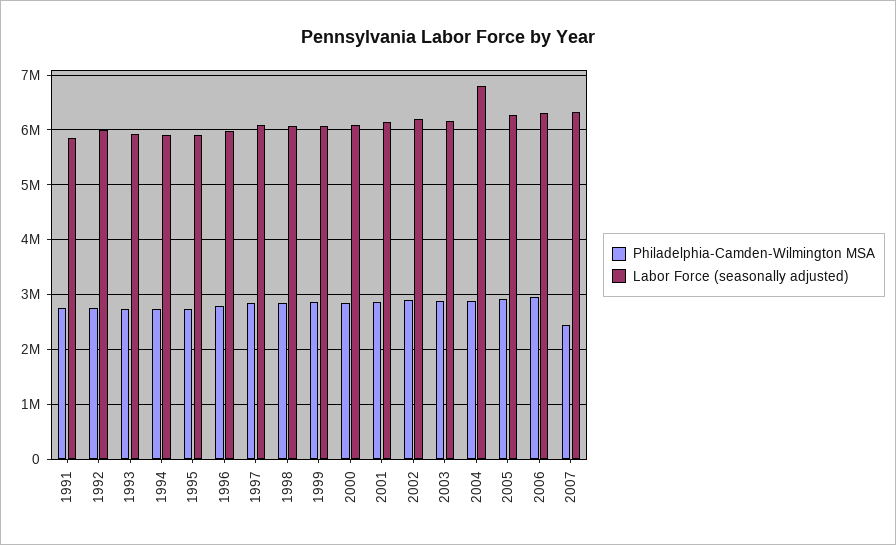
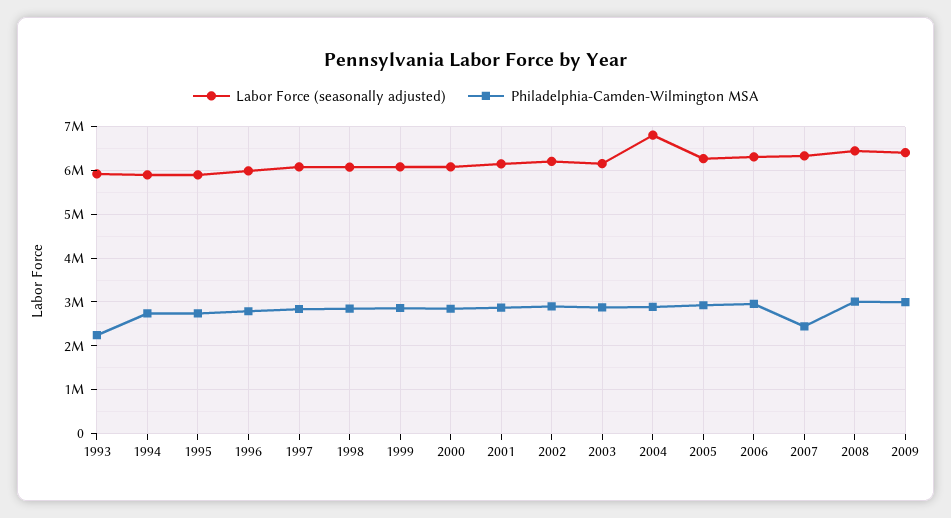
Philadelphia-Camden-Wilmington MSA, 1991: 2800000 -> none
Labor Force (seasonally adjusted), 1991: 5800000 -> none
Philadelphia-Camden-Wilmington MSA, 1992: 2800000 -> none
Labor Force (seasonally adjusted), 1992: 6000000 -> none
Philadelphia-Camden-Wilmington MSA, 1993: 2800000 -> 2200000
Labor Force (seasonally adjusted), 2008: none -> 6400000
Philadelphia-Camden-Wilmington MSA, 2008: none -> 3000000
Labor Force (seasonally adjusted), 2009: none -> 6400000
Philadelphia-Camden-Wilmington MSA, 2009: none -> 3000000

